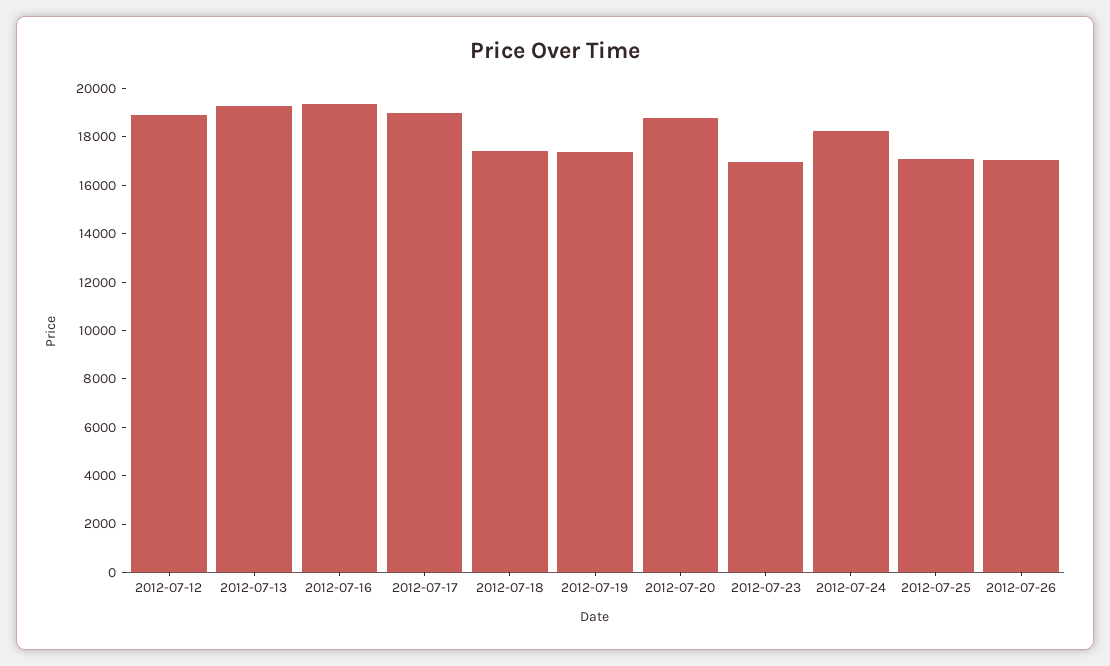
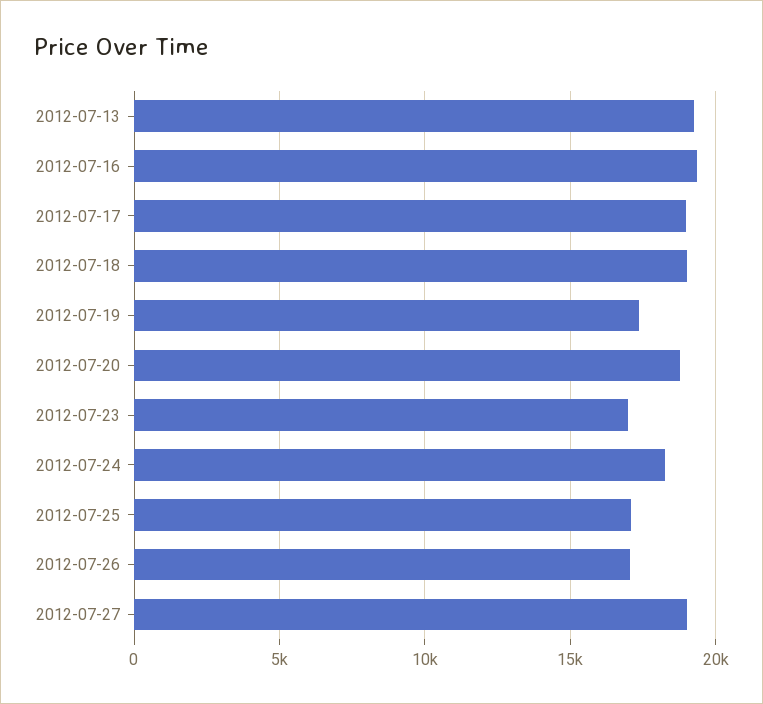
2012-07-12: 19000 -> none
2012-07-18: 17500 -> 19000
2012-07-27: none -> 19000

